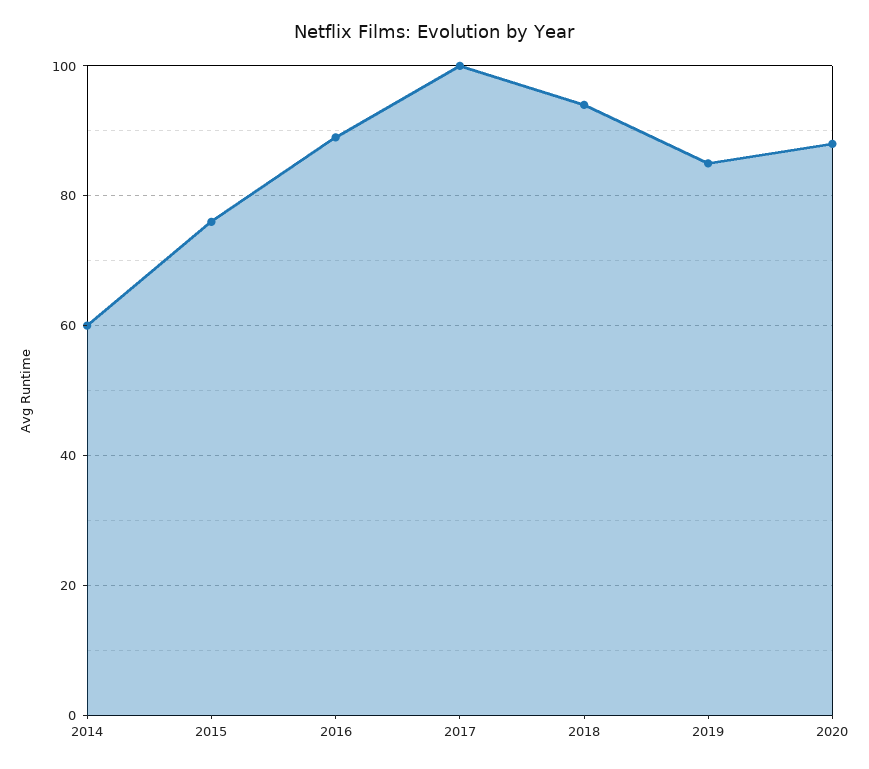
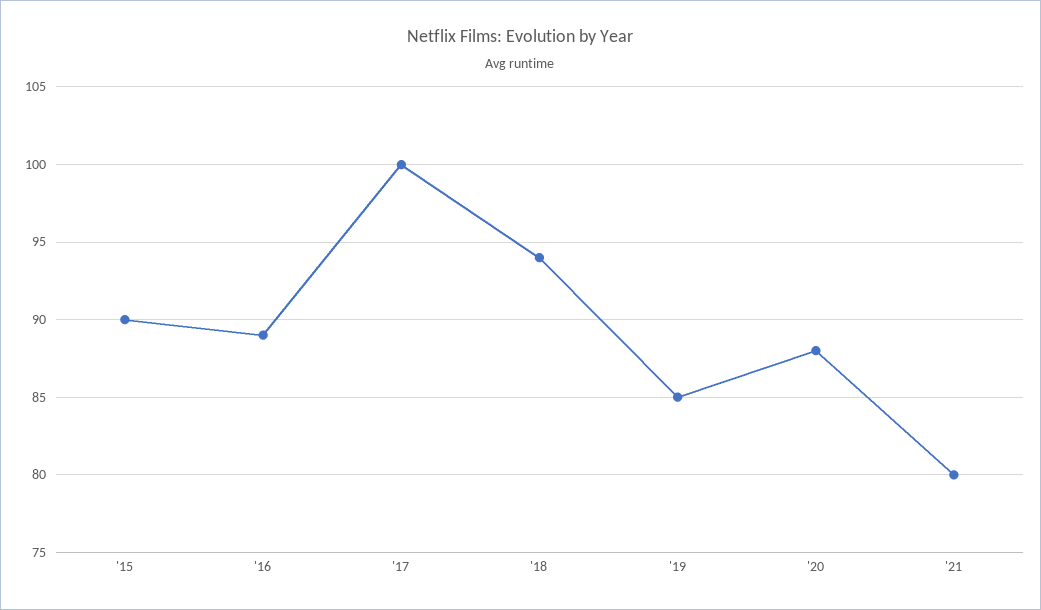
2014: 60 -> none
2015: 75 -> 90
'21: none -> 80

